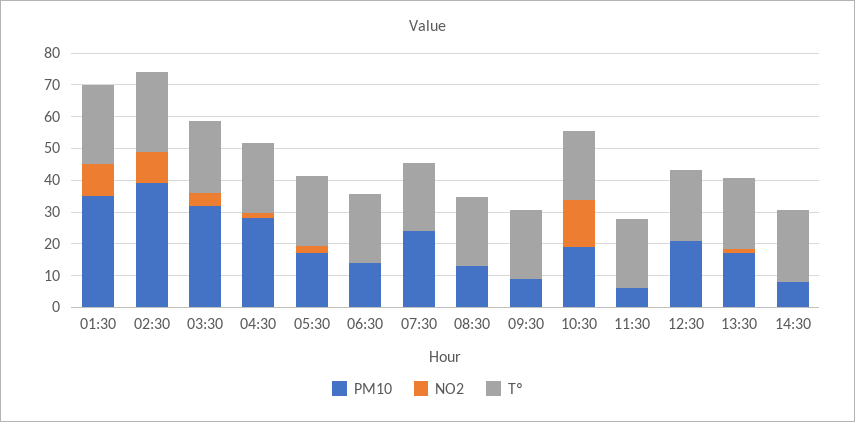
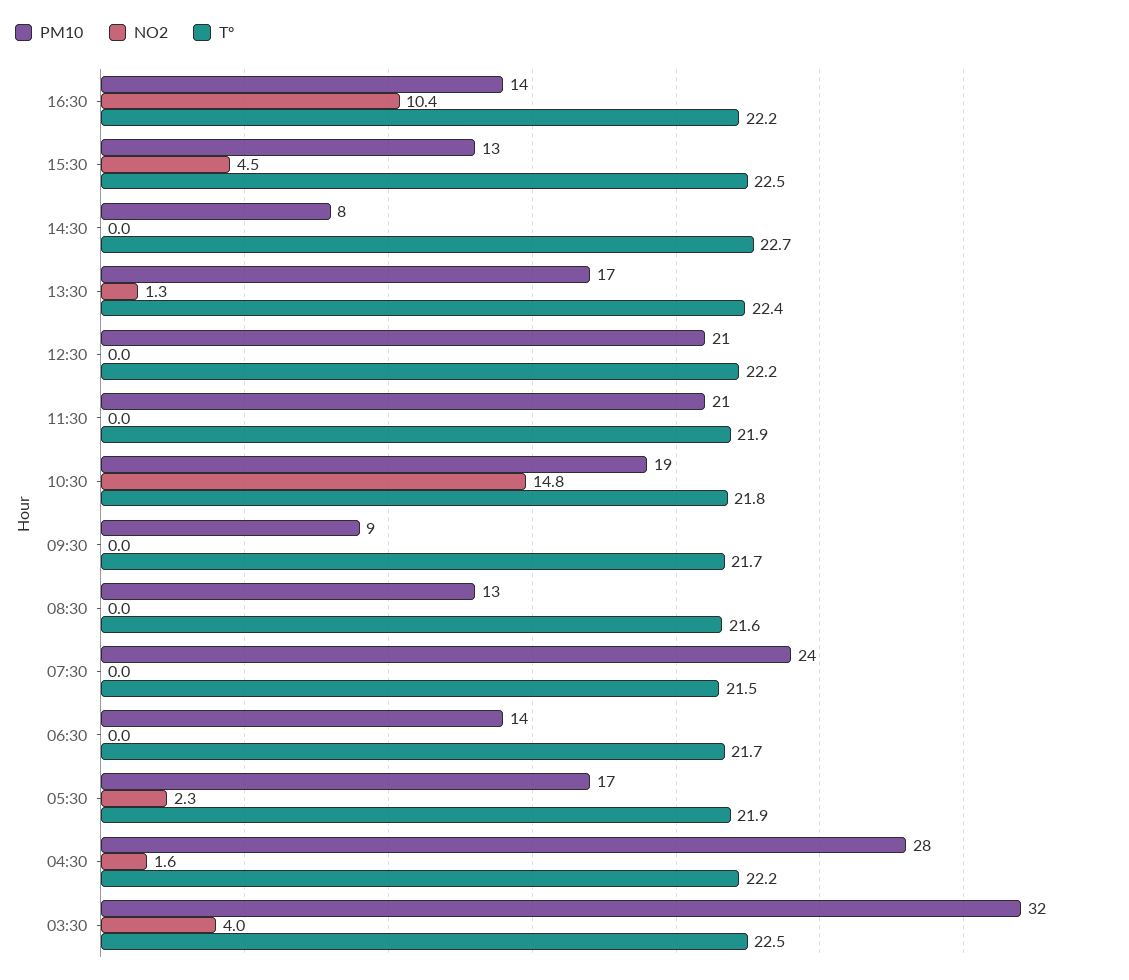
PM10, 01:30: 35 -> none
NO2, 01:30: 10 -> none
Tº, 01:30: 25 -> none
PM10, 02:30: 40 -> none
NO2, 02:30: 10 -> none
Tº, 02:30: 25 -> none
PM10, 11:30: 5 -> 21
PM10, 16:30: none -> 14
NO2, 16:30: none -> 10.4
Tº, 16:30: none -> 22.2
PM10, 15:30: none -> 13
NO2, 15:30: none -> 4.5
Tº, 15:30: none -> 22.5

